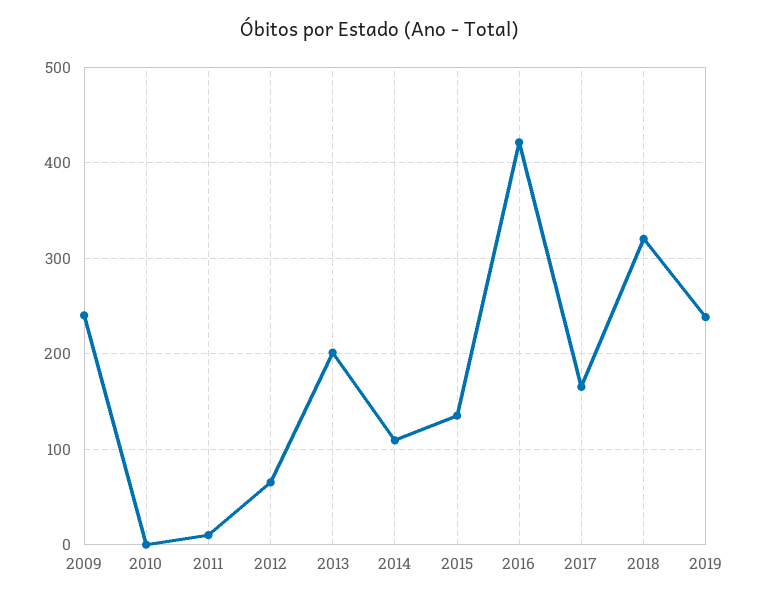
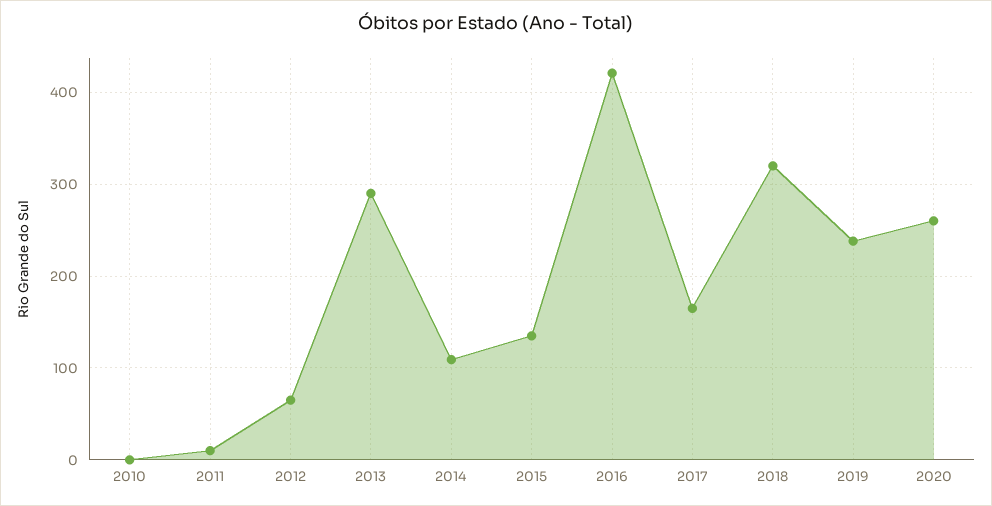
2009: 240 -> none
2013: 200 -> 290
2020: none -> 260

